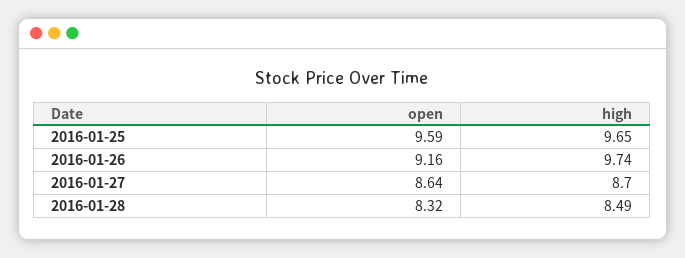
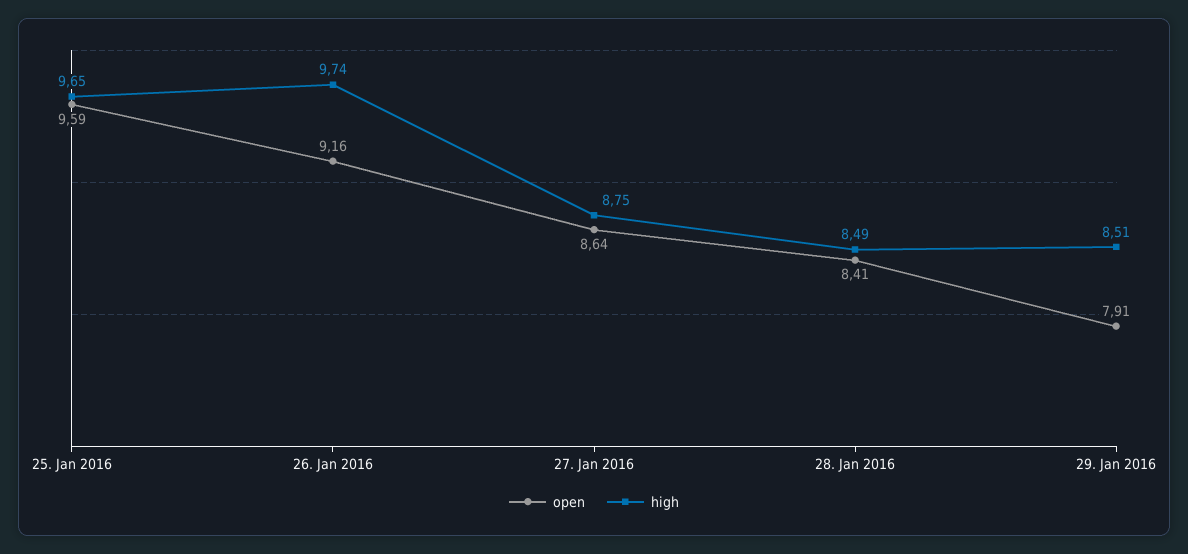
high, 2016-01-27: 8.7 -> 8.75
open, 2016-01-28: 8.32 -> 8.41
open, 29. Jan 2016: none -> 7.91
high, 29. Jan 2016: none -> 8.51

